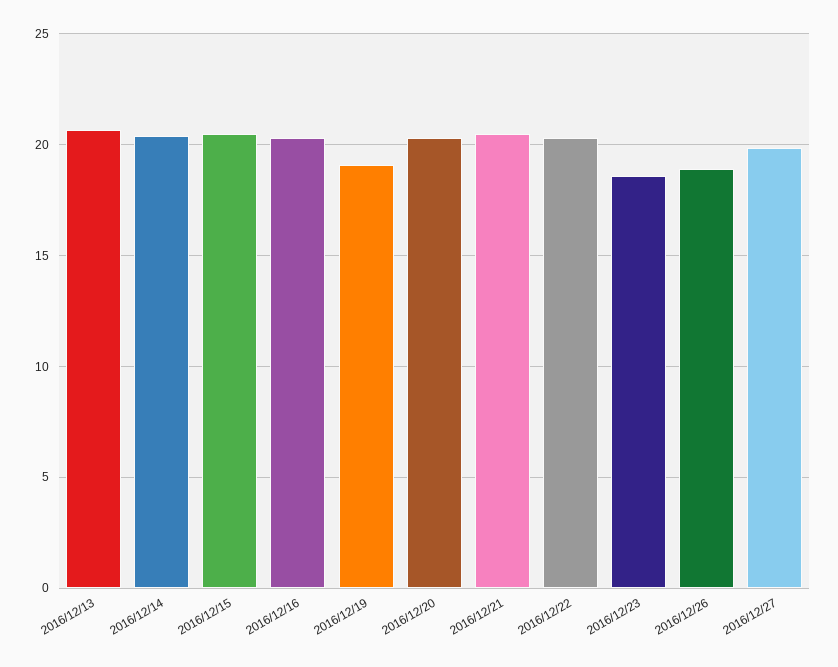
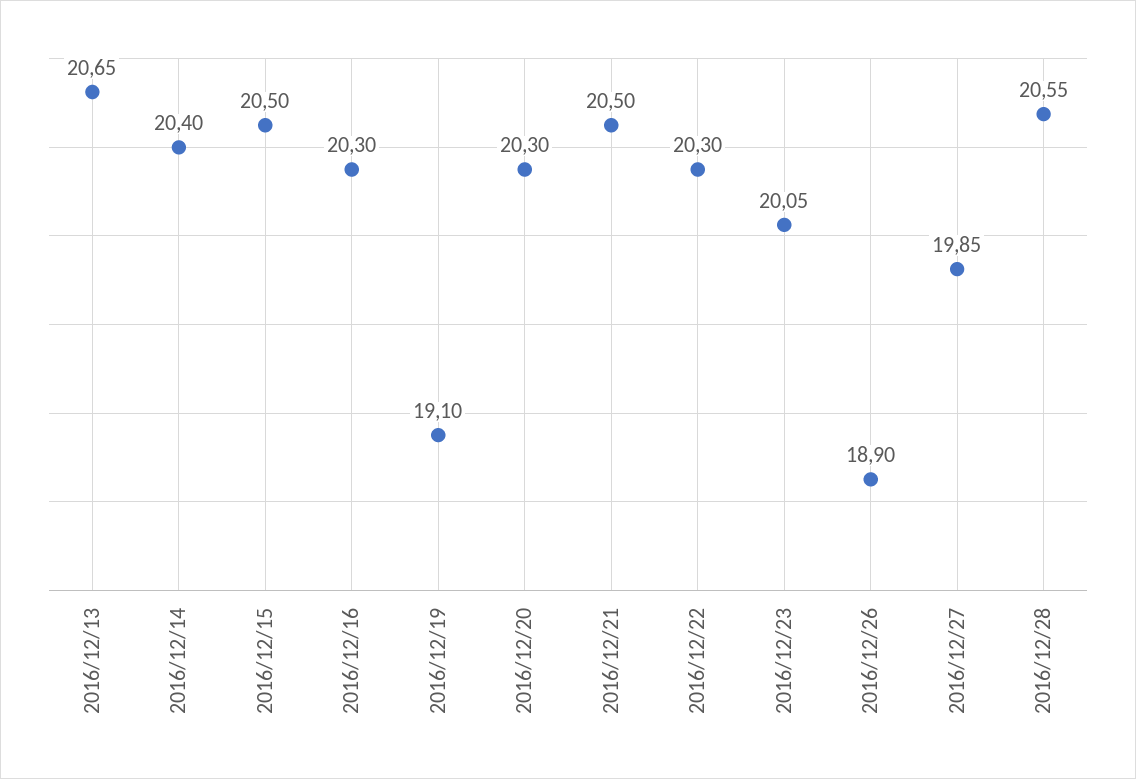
2016/12/23: 18.5 -> 20.05
2016/12/28: none -> 20.55

